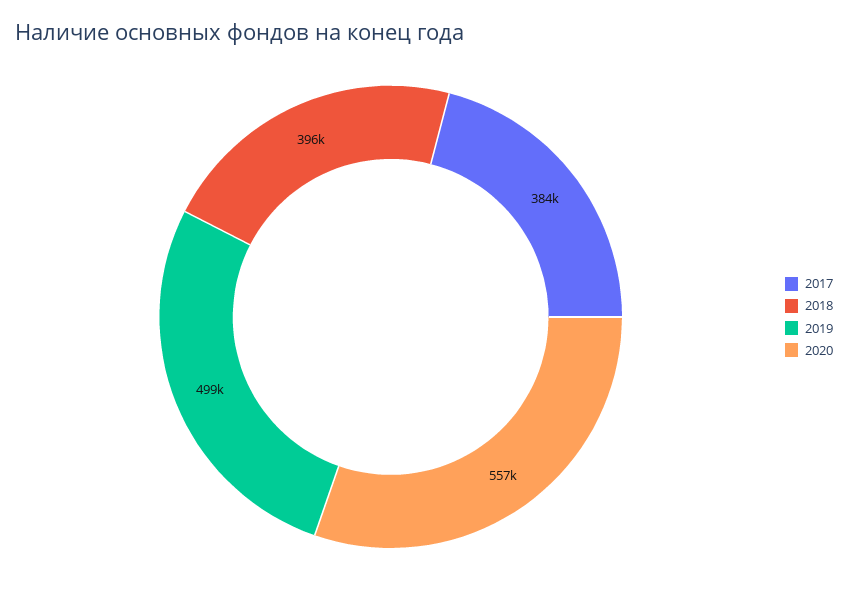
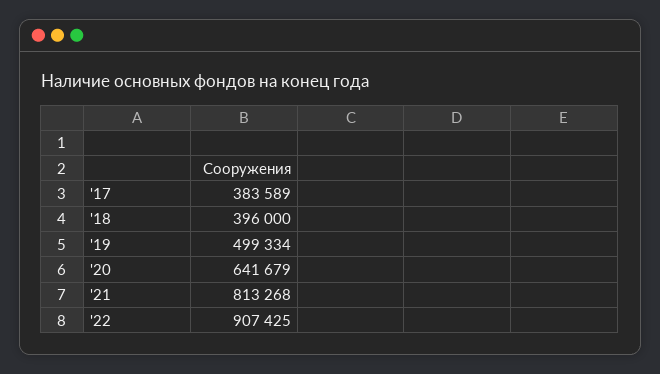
2020: 557000 -> 641679
'21: none -> 813268
'22: none -> 907425

